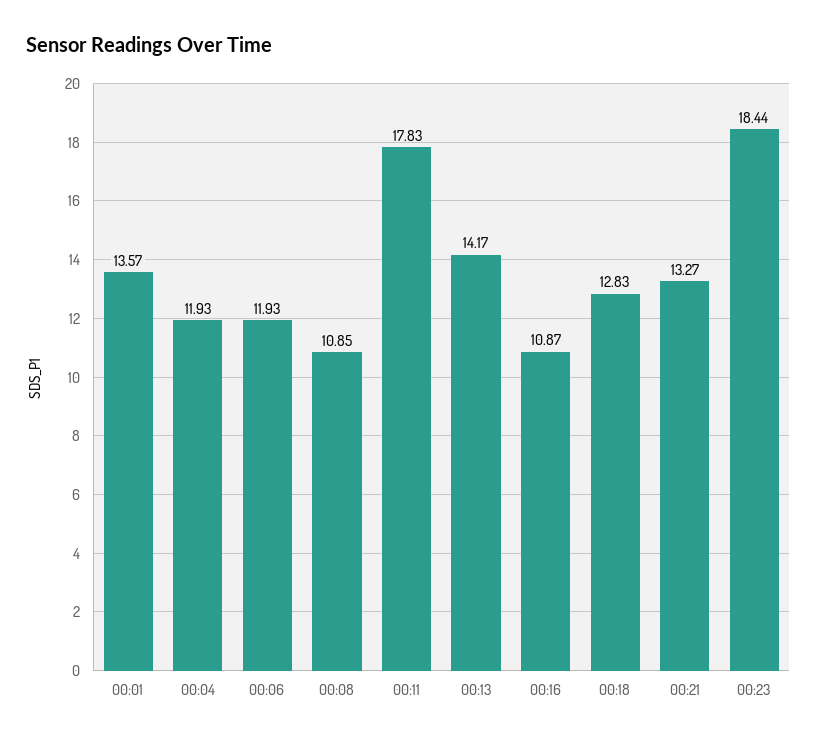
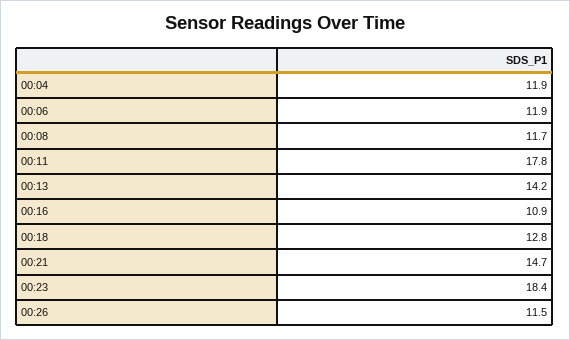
00:01: 13.57 -> none
00:08: 10.85 -> 11.7
00:21: 13.27 -> 14.7
00:26: none -> 11.5

